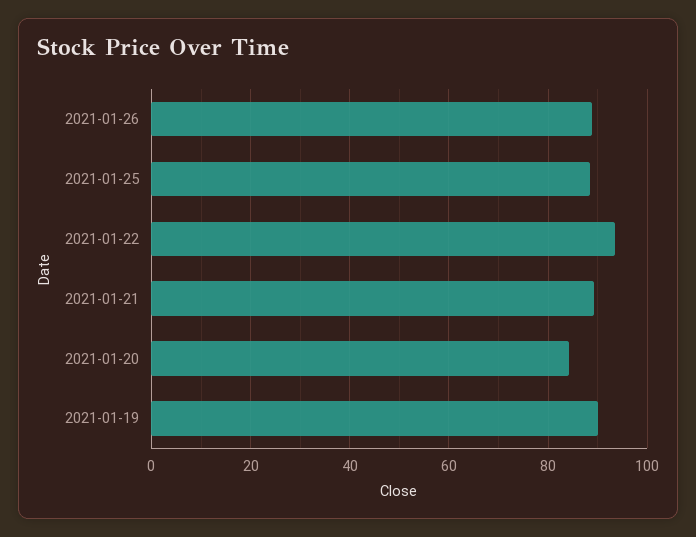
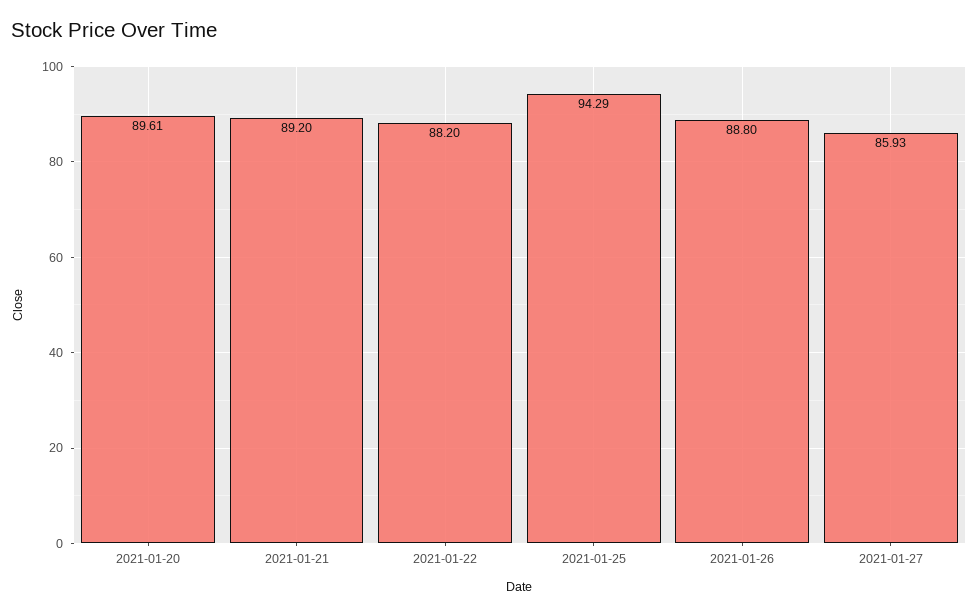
2021-01-25: 88 -> 94.29
2021-01-22: 94 -> 88.2
2021-01-20: 84 -> 89.61
2021-01-19: 90 -> none
2021-01-27: none -> 85.93

